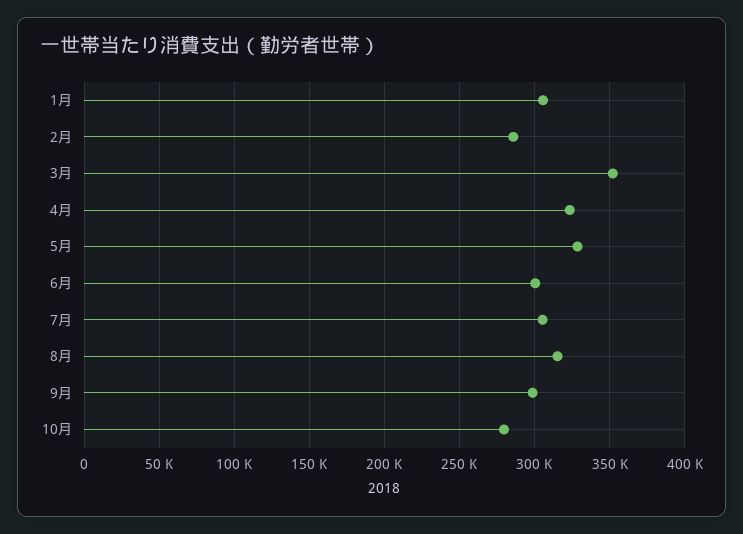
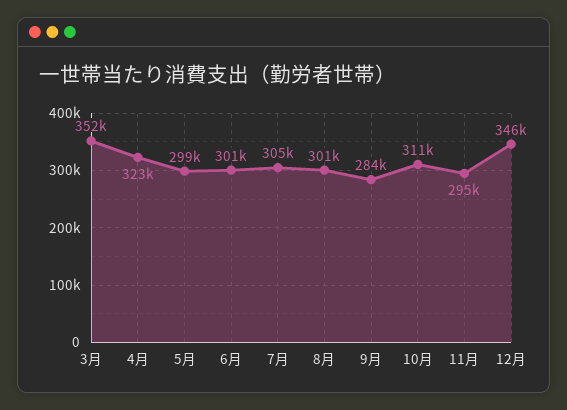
1月: 305000 -> none
2月: 285000 -> none
5月: 330000 -> 299000
8月: 315000 -> 301000
9月: 300000 -> 284000
10月: 280000 -> 311000
11月: none -> 295000
12月: none -> 346000

